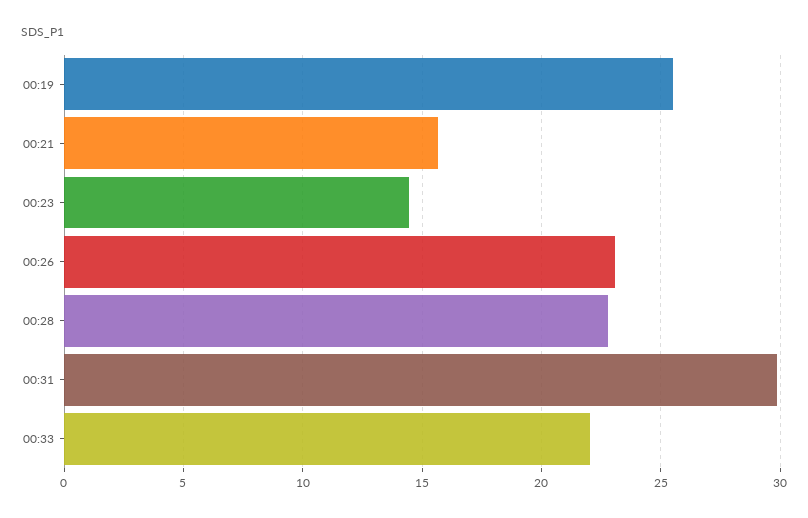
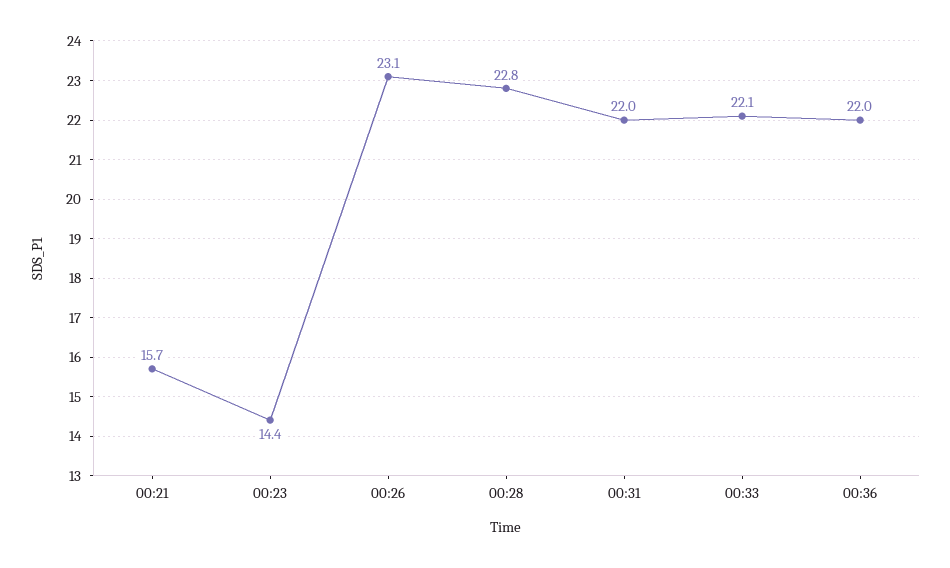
00:19: 25.5 -> none
00:31: 30 -> 22
00:36: none -> 22

